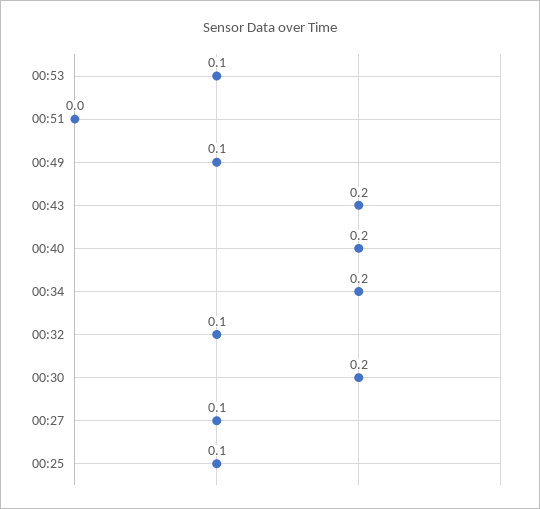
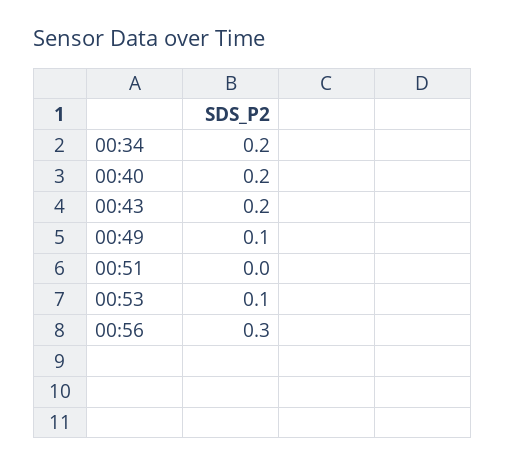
00:32: 0.1 -> none
00:30: 0.2 -> none
00:27: 0.1 -> none
00:25: 0.1 -> none
00:56: none -> 0.3

